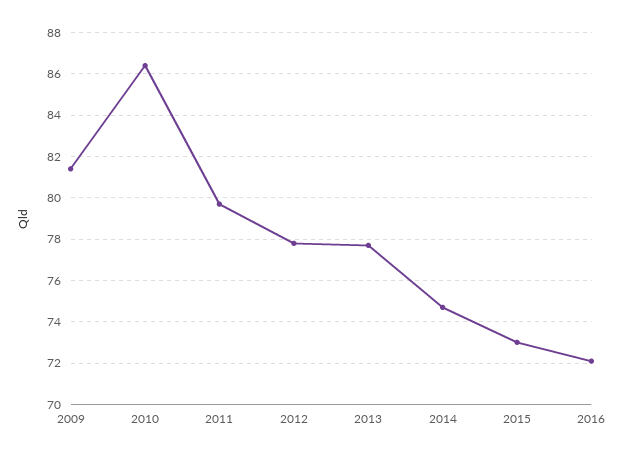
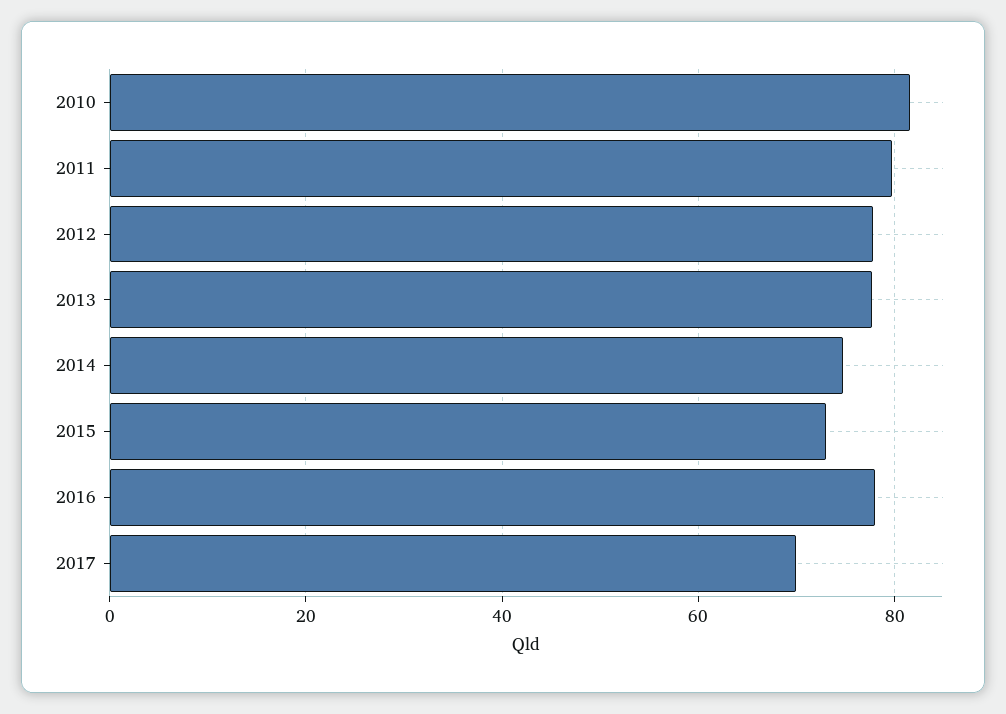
2009: 81.5 -> none
2010: 86.5 -> 82
2016: 72 -> 78
2017: none -> 70

